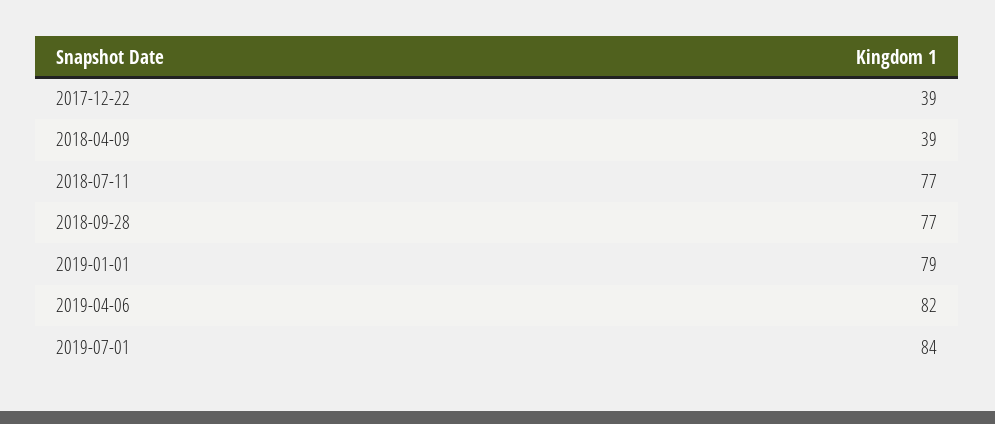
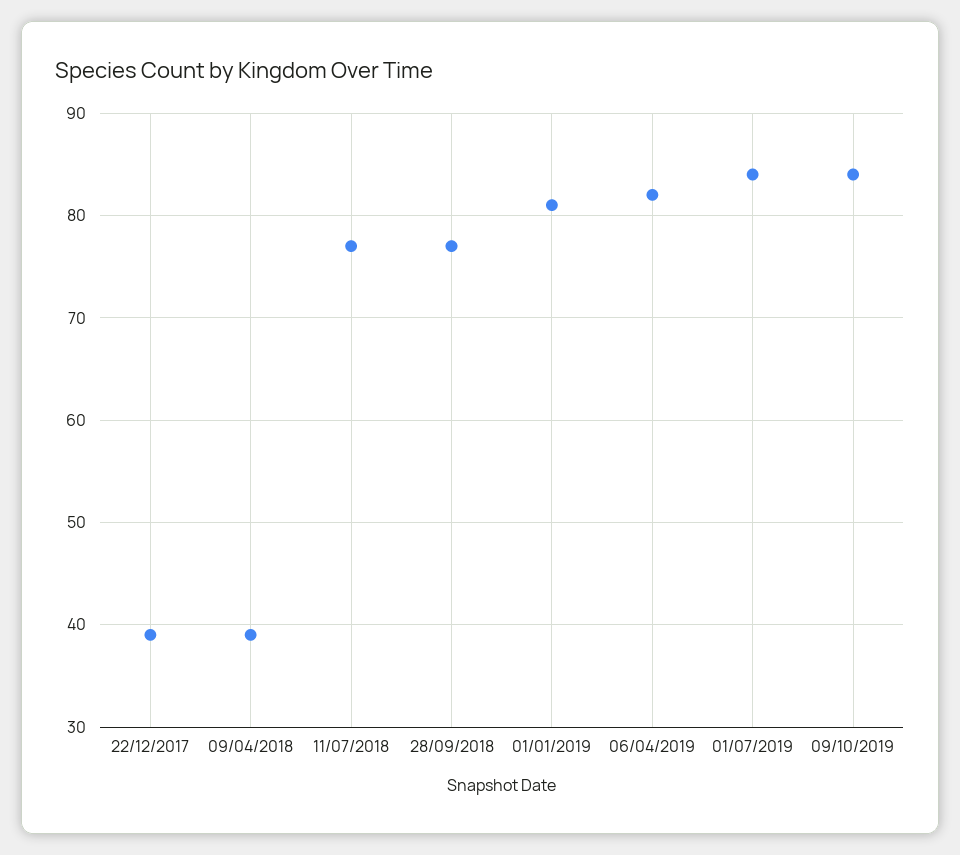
2019-01-01: 79 -> 81
09/10/2019: none -> 84

